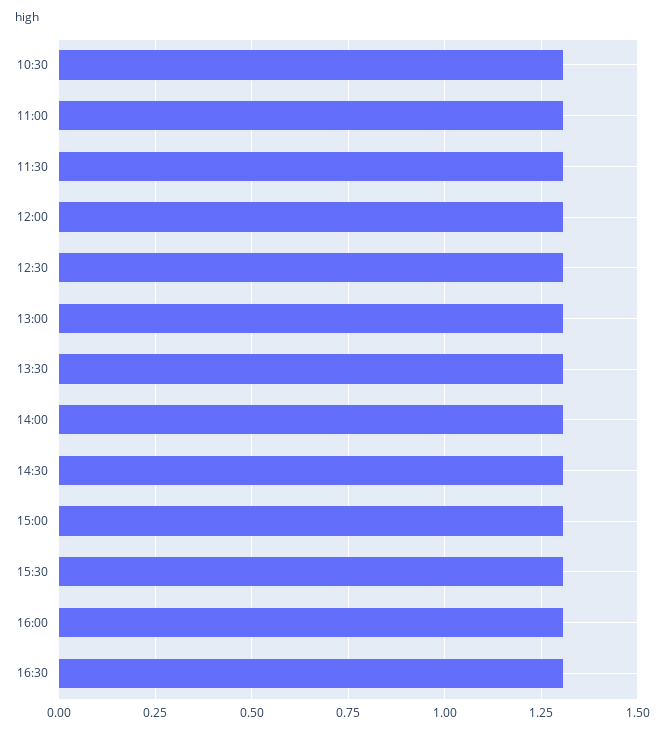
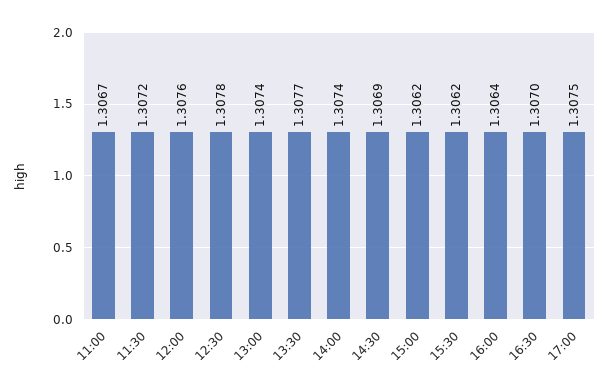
10:30: 1.3 -> none
17:00: none -> 1.3075

